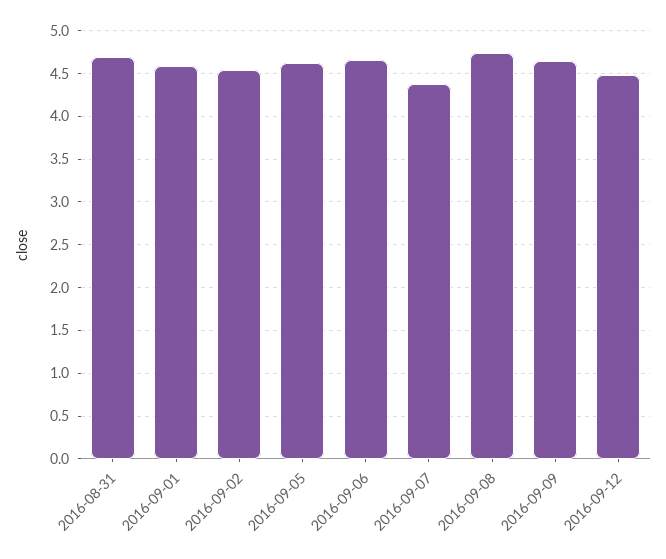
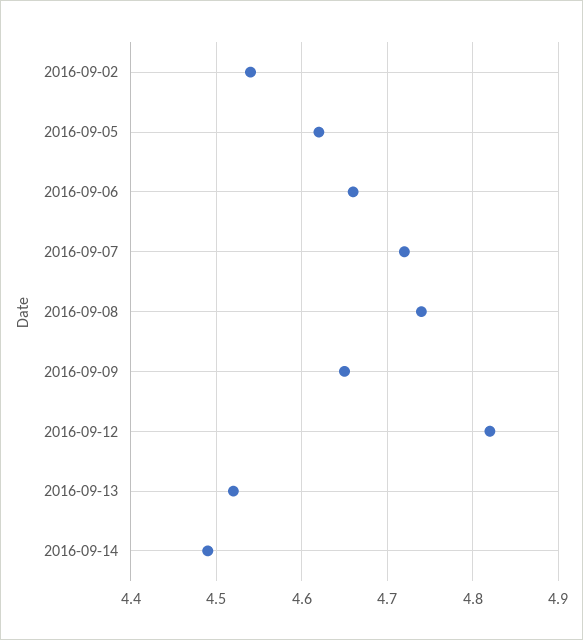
2016-08-31: 4.7 -> none
2016-09-01: 4.6 -> none
2016-09-07: 4.4 -> 4.72
2016-09-12: 4.5 -> 4.82
2016-09-13: none -> 4.52
2016-09-14: none -> 4.49

